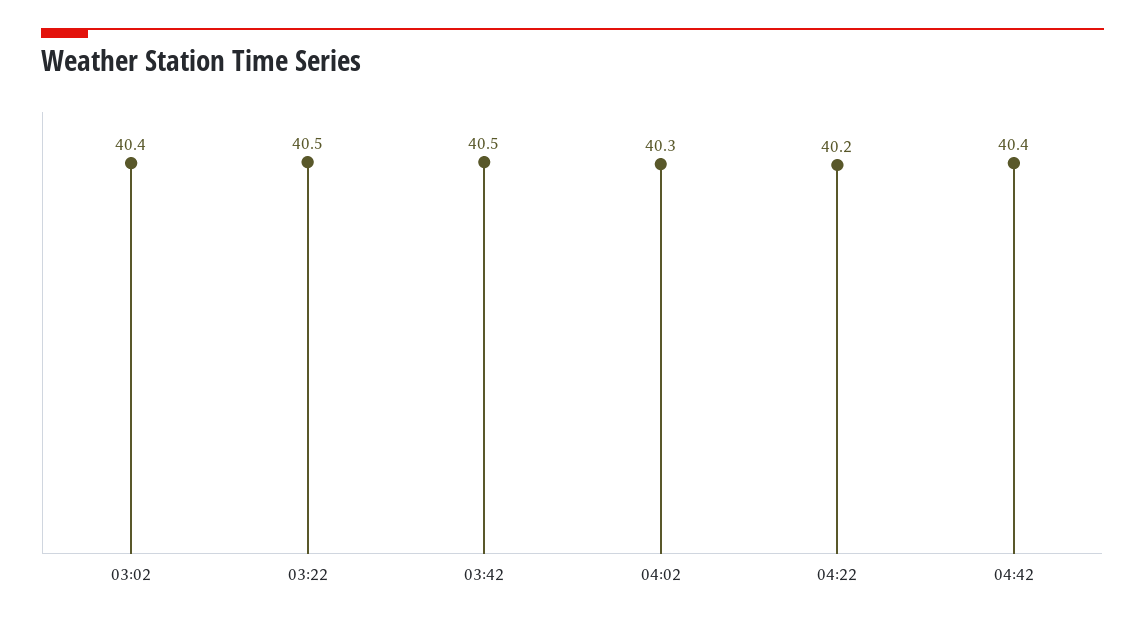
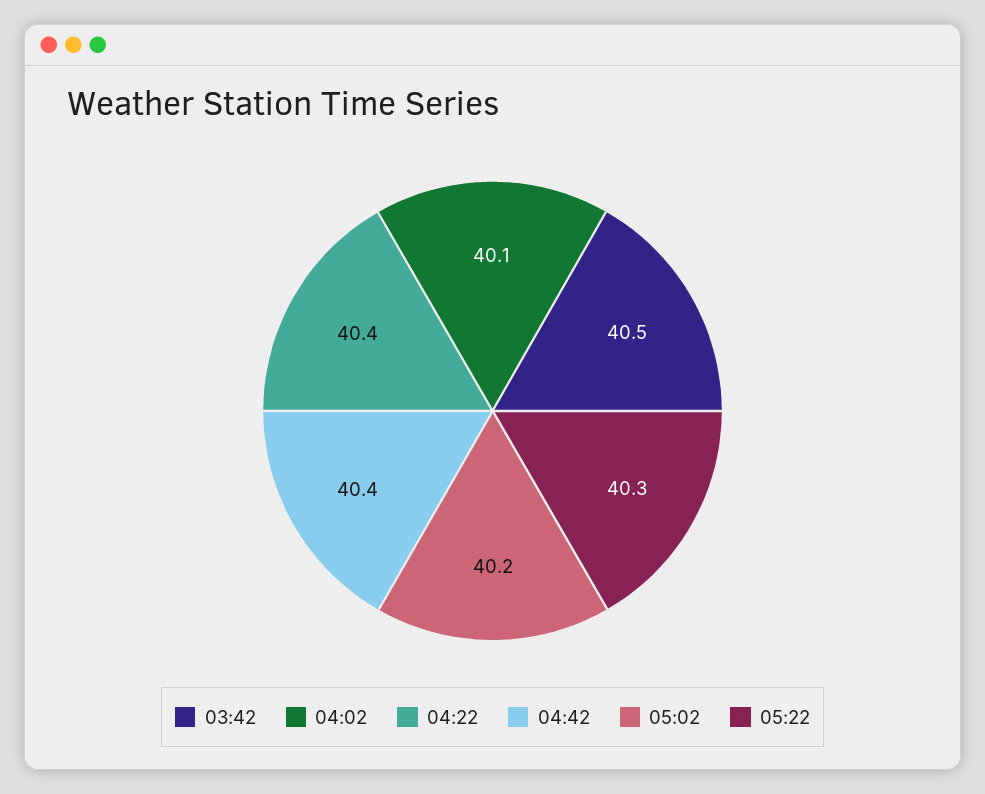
03:02: 40.4 -> none
03:22: 40.5 -> none
04:02: 40.3 -> 40.1
04:22: 40.2 -> 40.4
05:02: none -> 40.2
05:22: none -> 40.3

